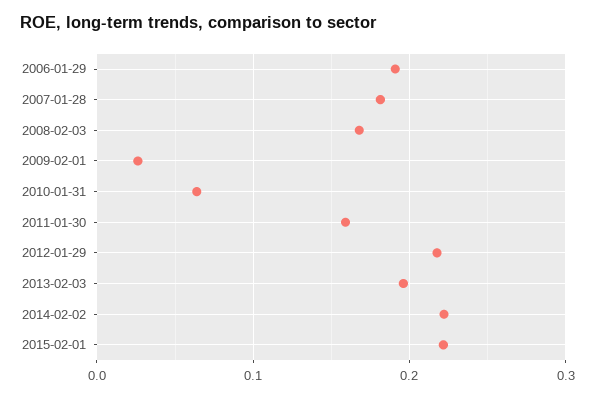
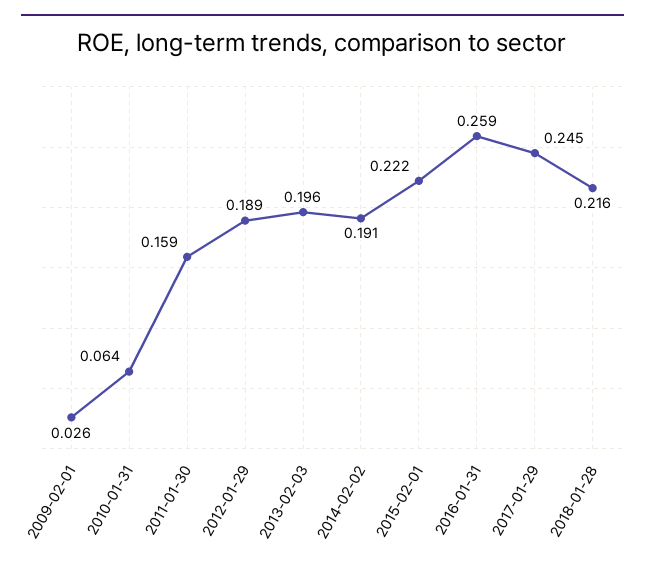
2006-01-29: 0.19 -> none
2007-01-28: 0.18 -> none
2008-02-03: 0.17 -> none
2012-01-29: 0.22 -> 0.189
2014-02-02: 0.22 -> 0.191
2016-01-31: none -> 0.259
2017-01-29: none -> 0.245
2018-01-28: none -> 0.216

